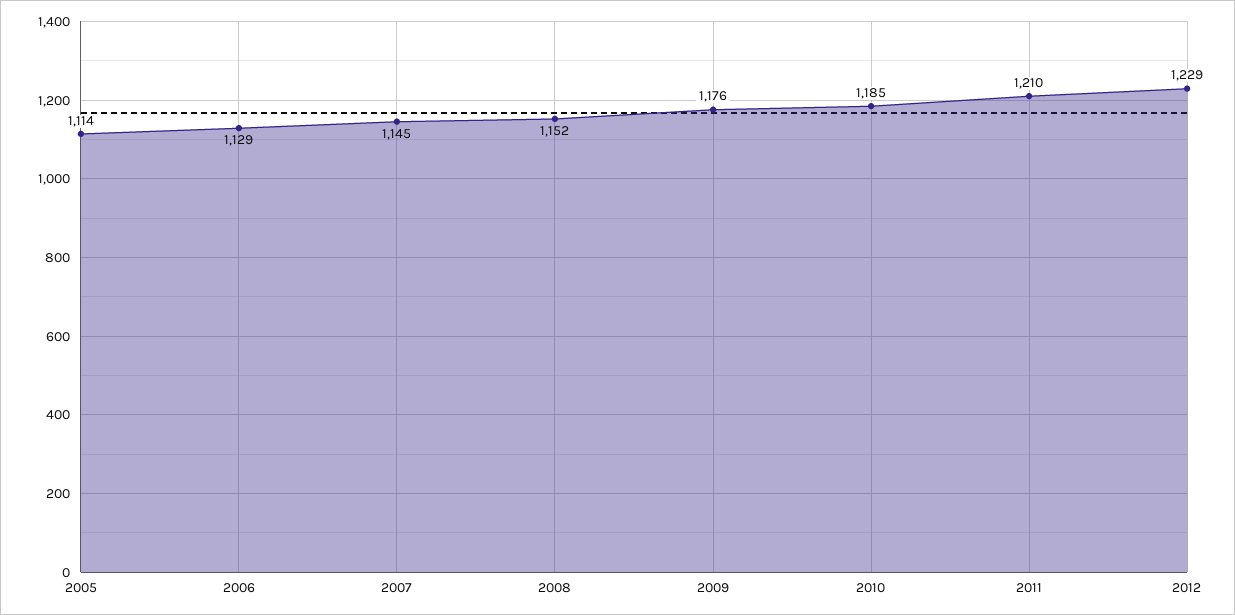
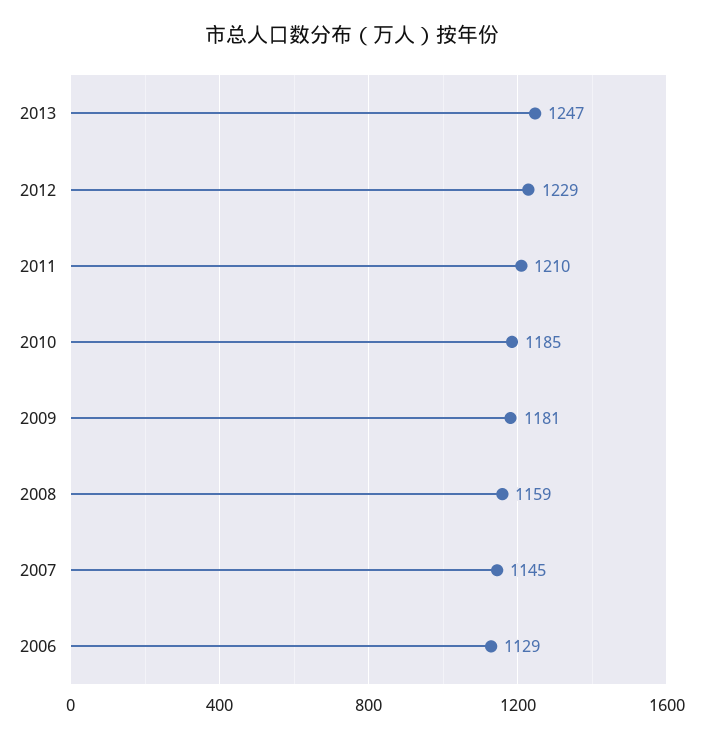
2005: 1114 -> none
2008: 1152 -> 1159
2009: 1176 -> 1181
2013: none -> 1247

